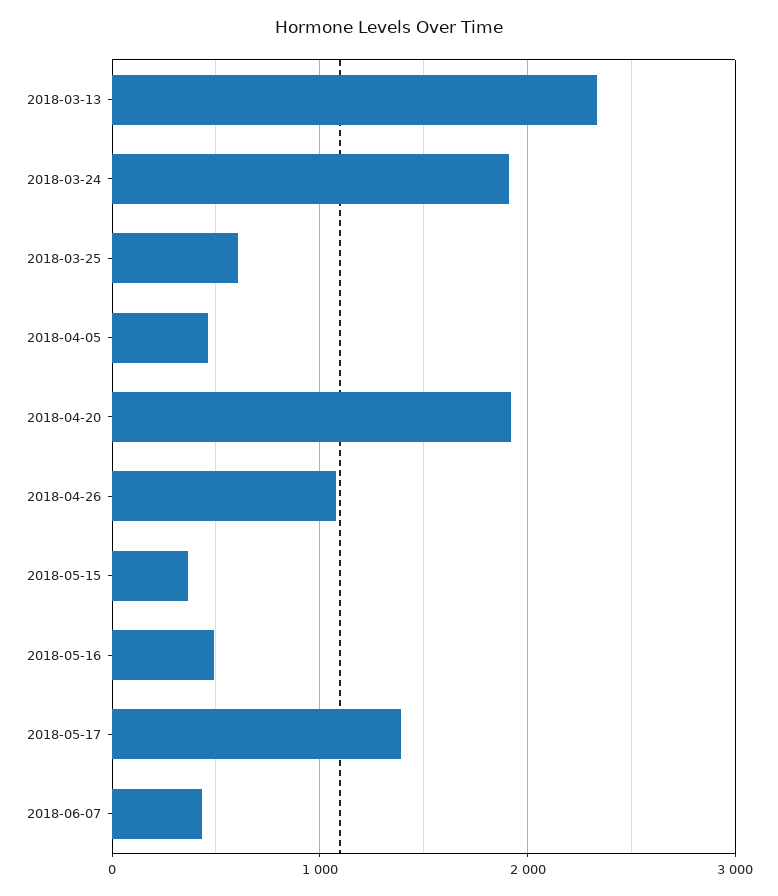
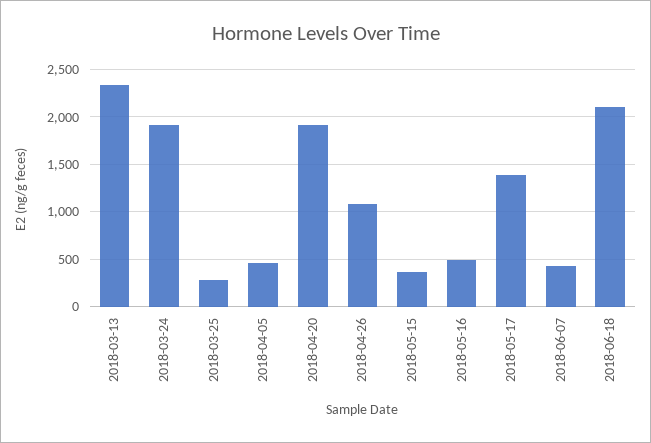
2018-03-25: 600 -> 300
2018-06-18: none -> 2100

